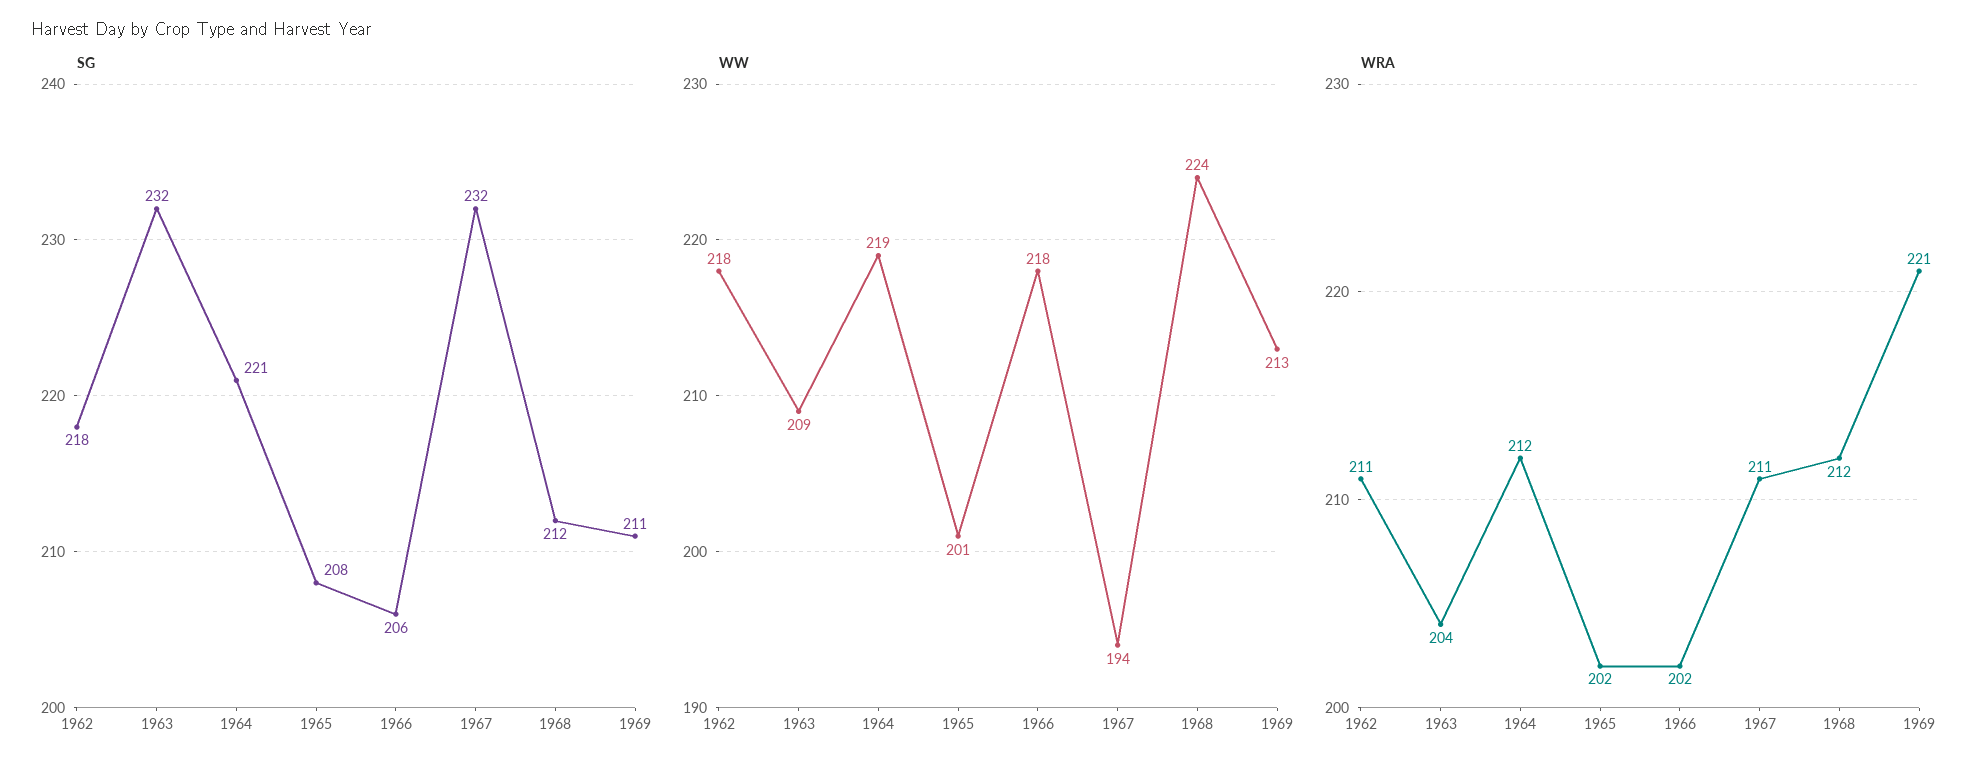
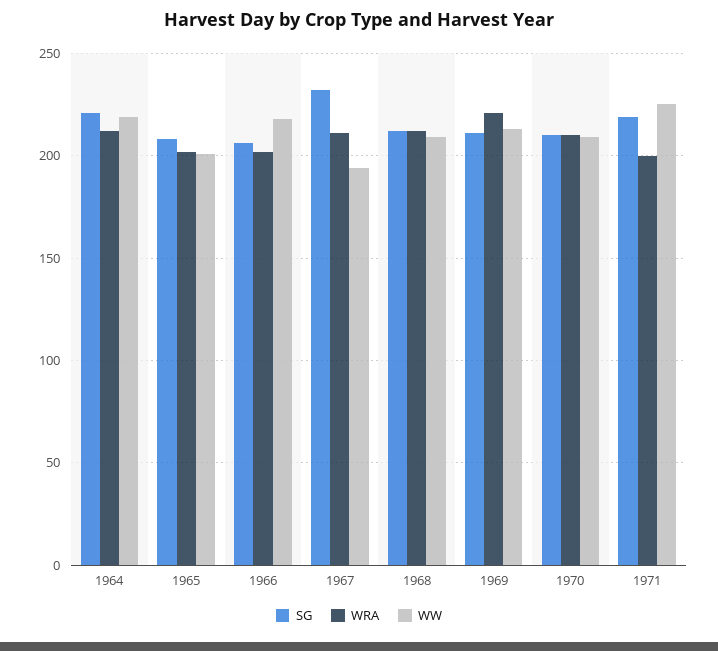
SG, 1962: 218 -> none
SG, 1963: 232 -> none
WW, 1962: 218 -> none
WW, 1963: 209 -> none
WW, 1968: 224 -> 210
WRA, 1962: 211 -> none
WRA, 1963: 204 -> none
SG, 1970: none -> 210
WRA, 1970: none -> 210
WW, 1970: none -> 210
SG, 1971: none -> 220
WRA, 1971: none -> 200
WW, 1971: none -> 225

